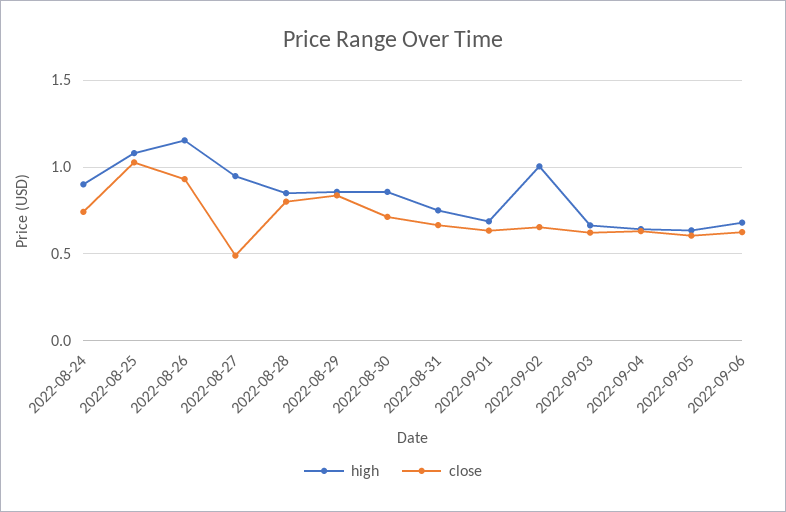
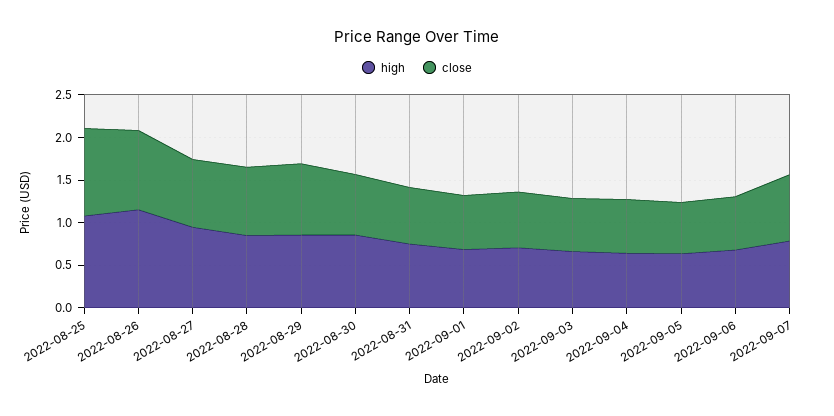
high, 2022-08-24: 0.9 -> none
close, 2022-08-24: 0.75 -> none
close, 2022-08-27: 0.5 -> 0.8
high, 2022-09-02: 1 -> 0.7
high, 2022-09-07: none -> 0.8
close, 2022-09-07: none -> 0.8

